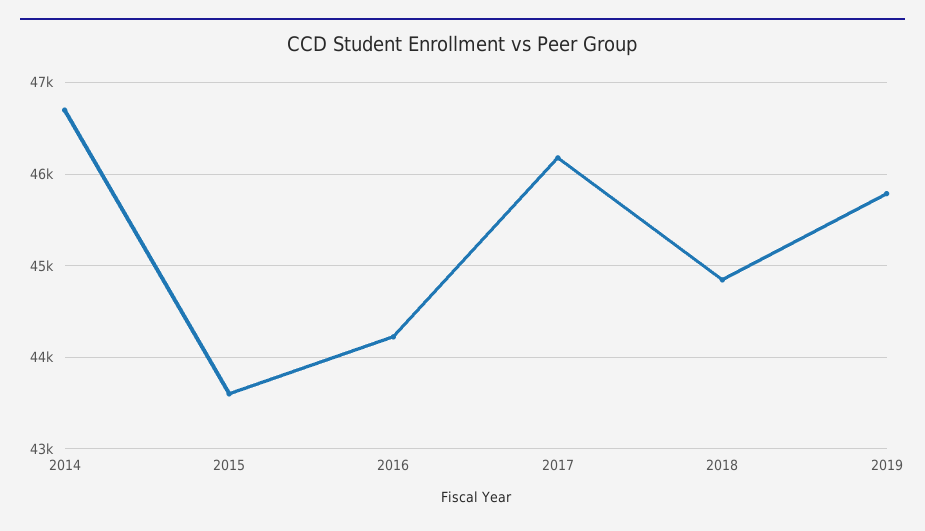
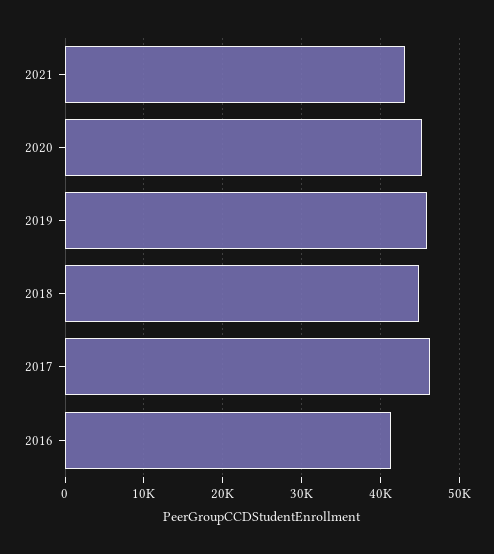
2014: 46700 -> none
2015: 43600 -> none
2016: 44200 -> 41000
2021: none -> 43000
2020: none -> 45000

